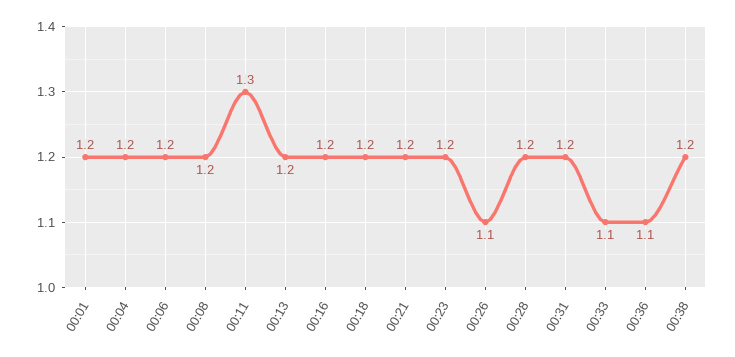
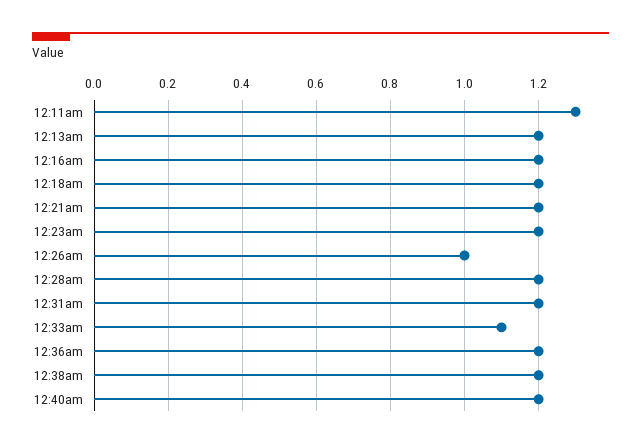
00:01: 1.2 -> none
00:04: 1.2 -> none
00:06: 1.2 -> none
00:08: 1.2 -> none
00:26: 1.1 -> 1
00:36: 1.1 -> 1.2
12:40am: none -> 1.2

